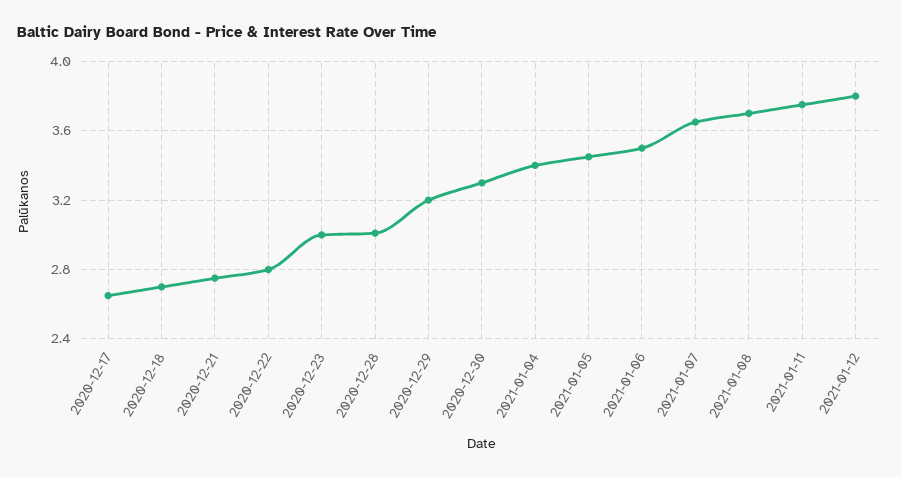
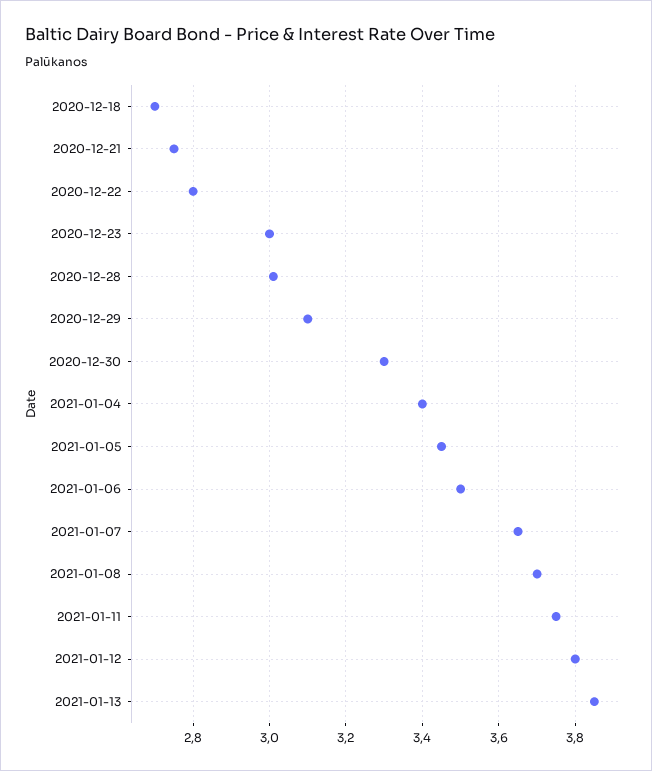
2020-12-17: 2.65 -> none
2020-12-29: 3.2 -> 3.1
2021-01-13: none -> 3.85

